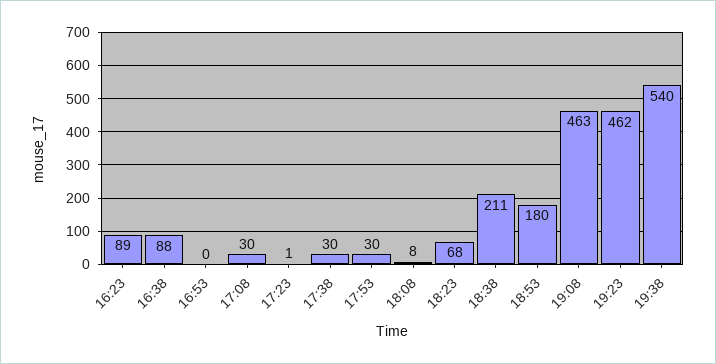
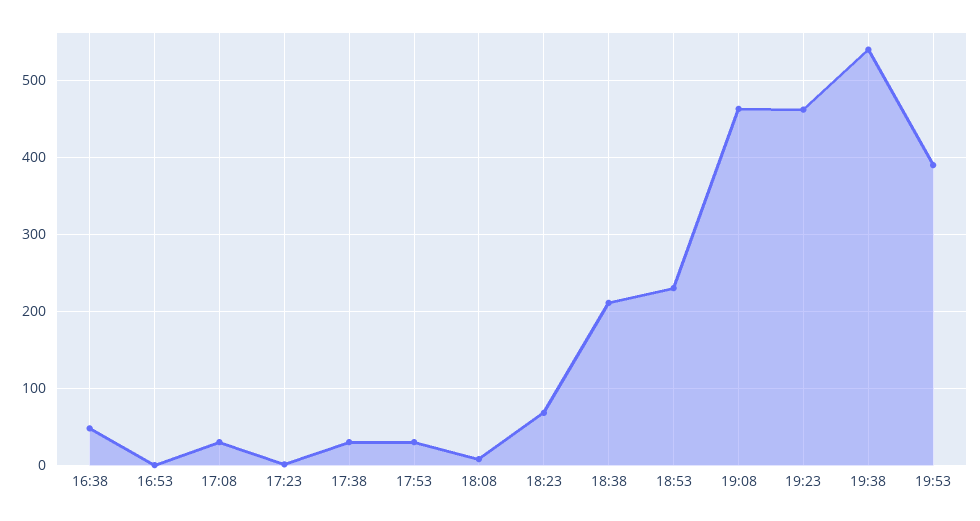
16:23: 89 -> none
16:38: 88 -> 50
18:53: 180 -> 230
19:53: none -> 390

